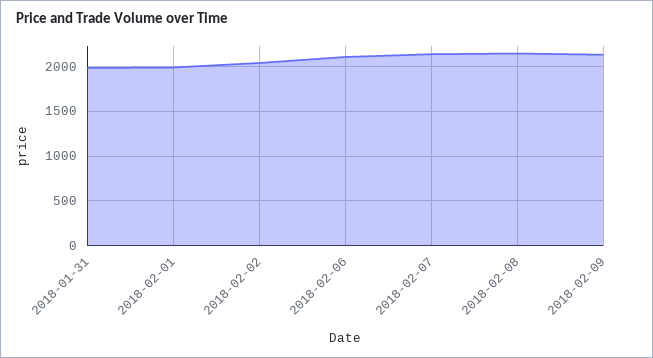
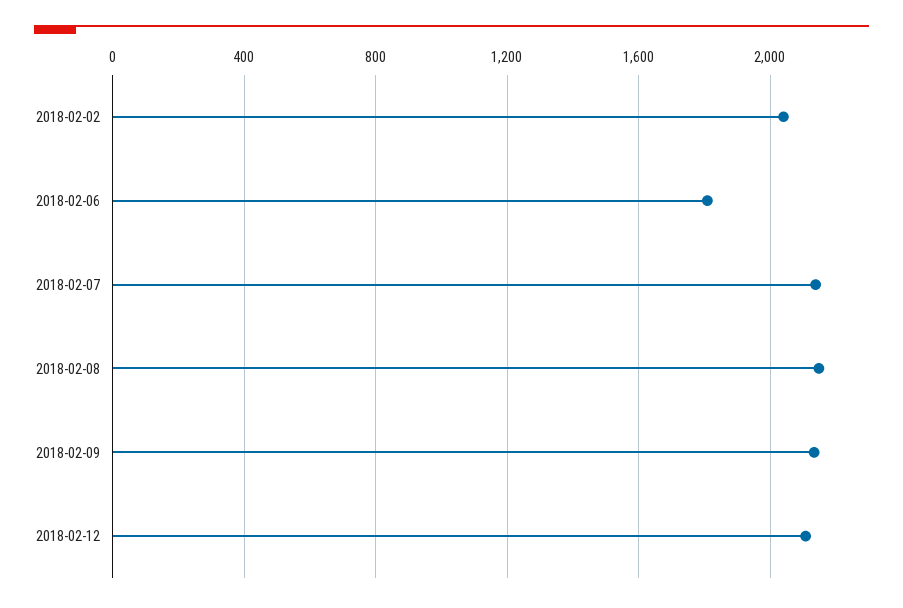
2018-01-31: 2000 -> none
2018-02-01: 2000 -> none
2018-02-06: 2100 -> 1800
2018-02-12: none -> 2100

